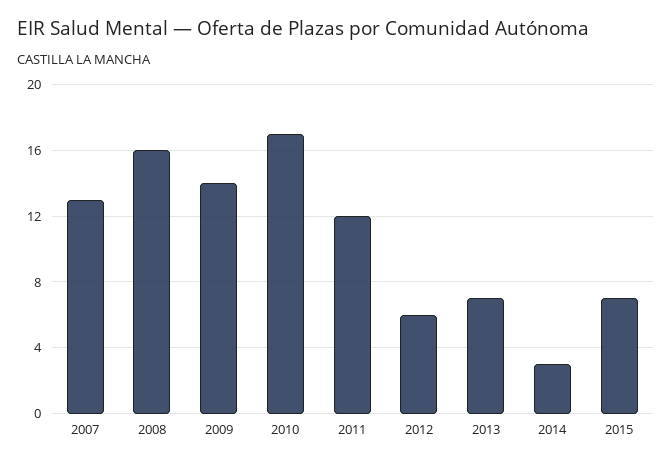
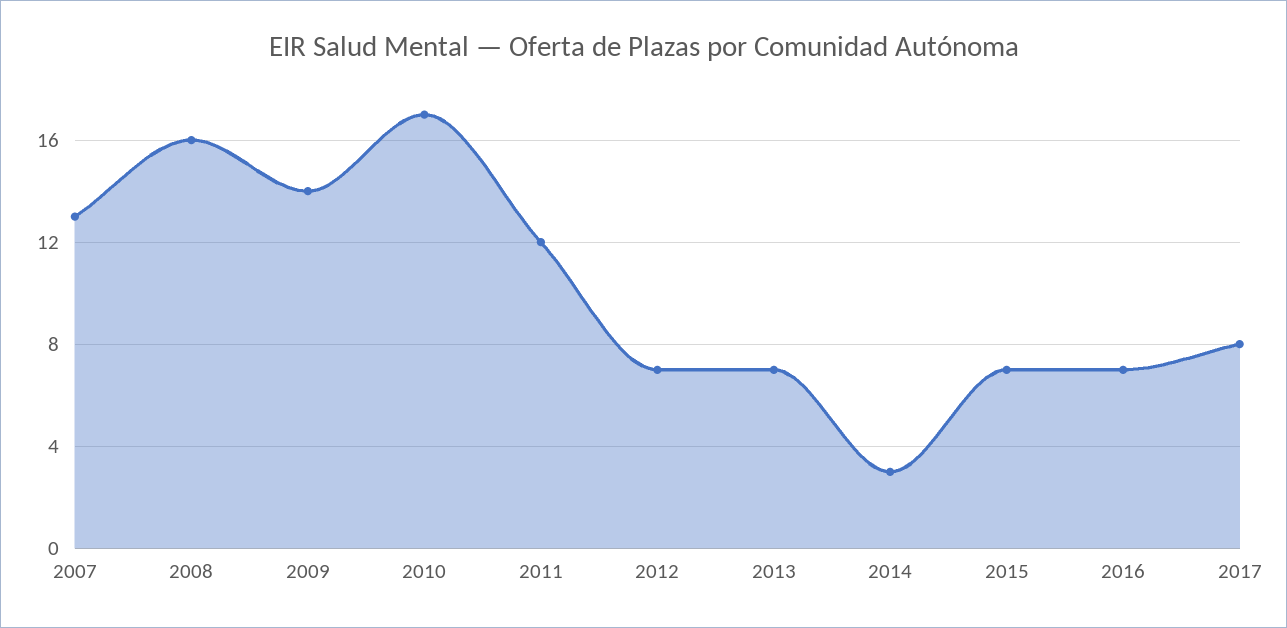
2012: 6 -> 7
2016: none -> 7
2017: none -> 8

